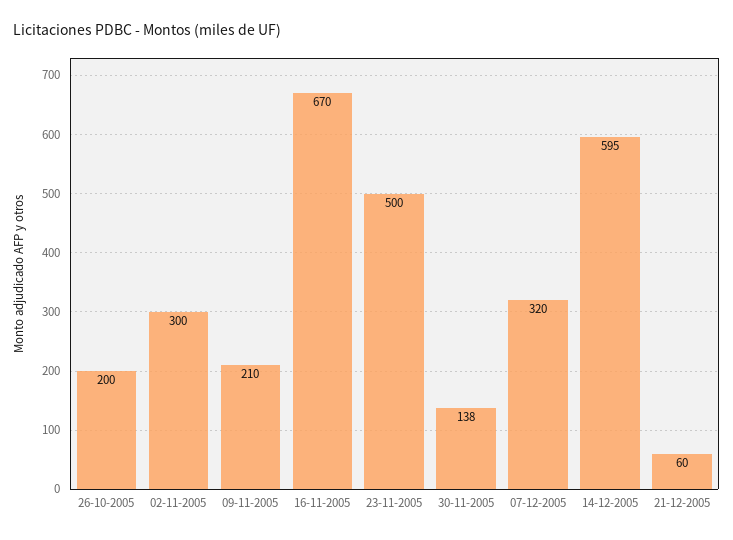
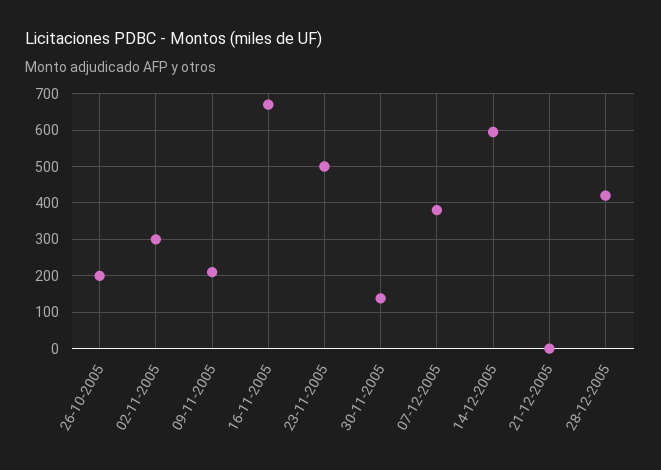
07-12-2005: 320 -> 380
21-12-2005: 60 -> 0
28-12-2005: none -> 420

